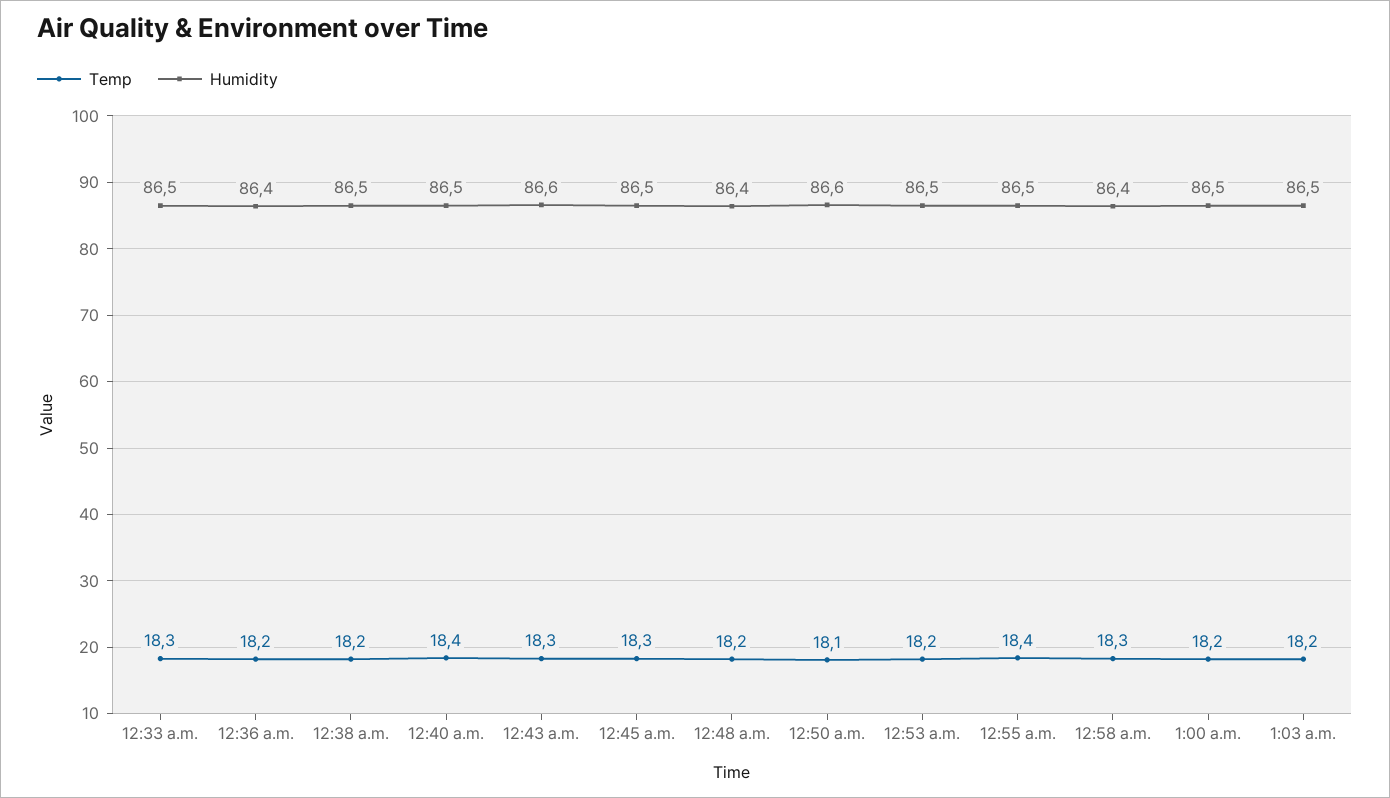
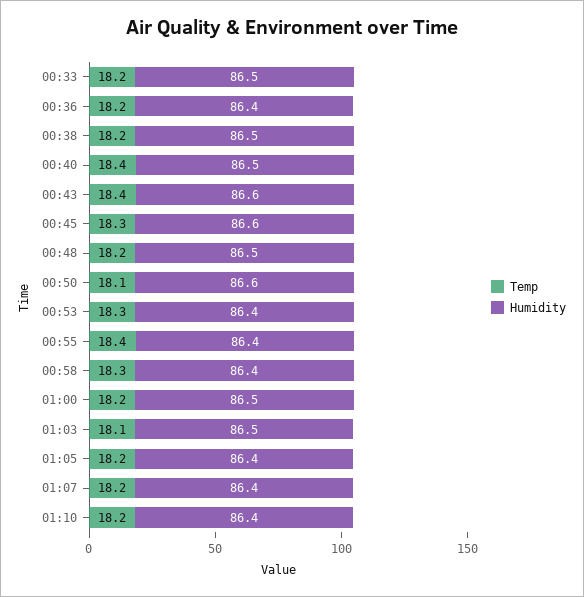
Temp, 12:33 a.m.: 18.3 -> 18.2
Temp, 12:43 a.m.: 18.3 -> 18.4
Humidity, 12:45 a.m.: 86.5 -> 86.6
Humidity, 12:48 a.m.: 86.4 -> 86.5
Temp, 12:53 a.m.: 18.2 -> 18.3
Humidity, 12:53 a.m.: 86.5 -> 86.4
Humidity, 12:55 a.m.: 86.5 -> 86.4
Temp, 1:03 a.m.: 18.2 -> 18.1
Temp, 01:05: none -> 18.2
Humidity, 01:05: none -> 86.4
Temp, 01:07: none -> 18.2
Humidity, 01:07: none -> 86.4
Temp, 01:10: none -> 18.2
Humidity, 01:10: none -> 86.4

